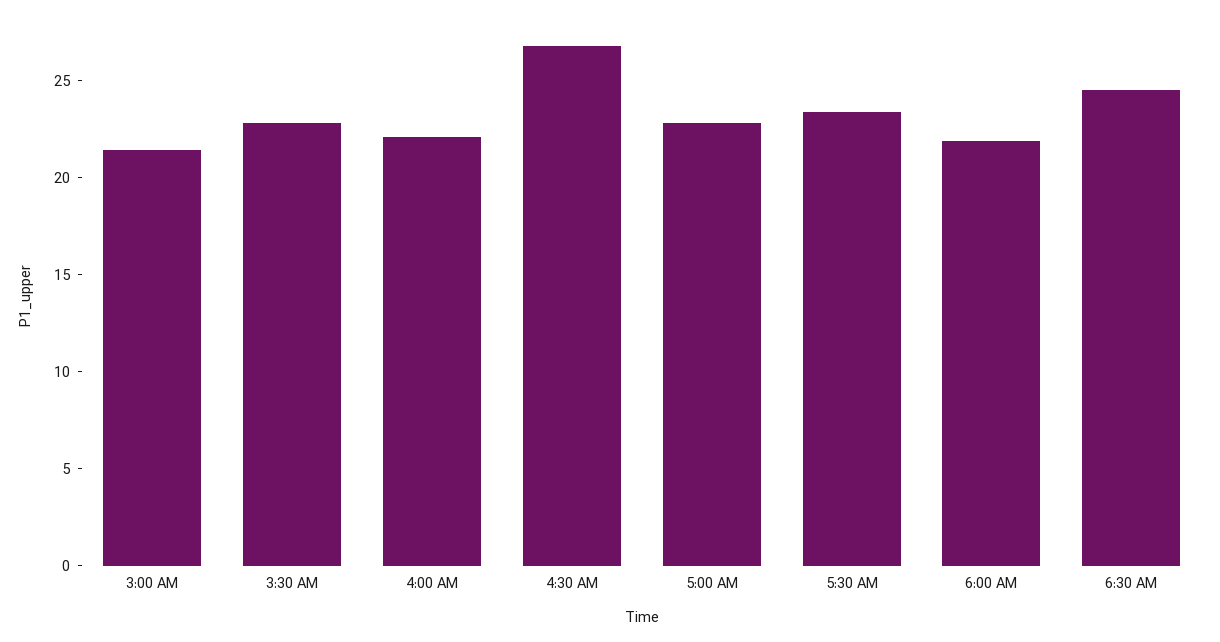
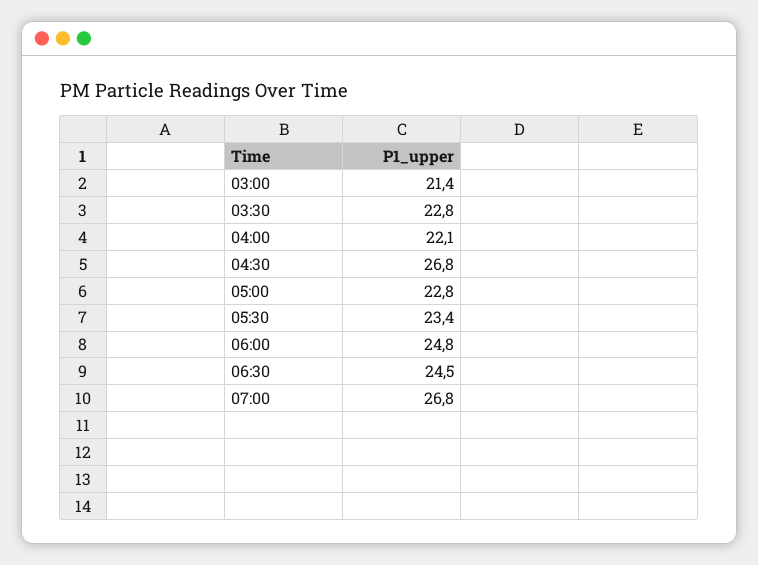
6:00 AM: 22 -> 24.8
07:00: none -> 26.8

